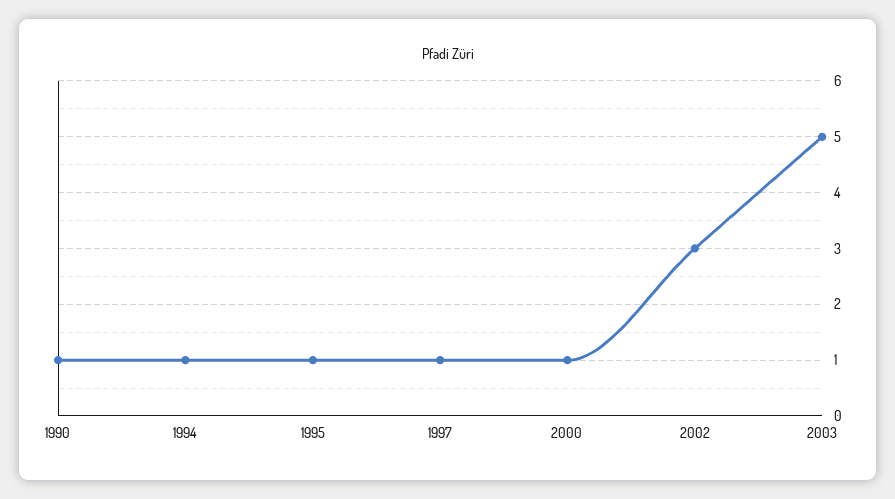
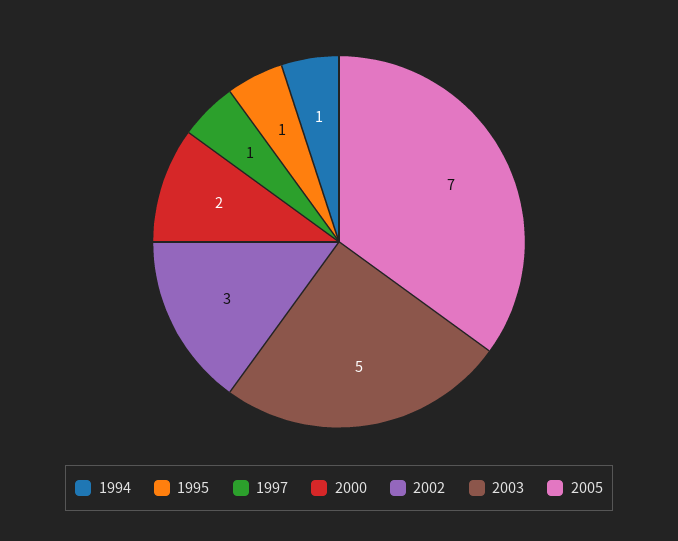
1990: 1 -> none
2000: 1 -> 2
2005: none -> 7

